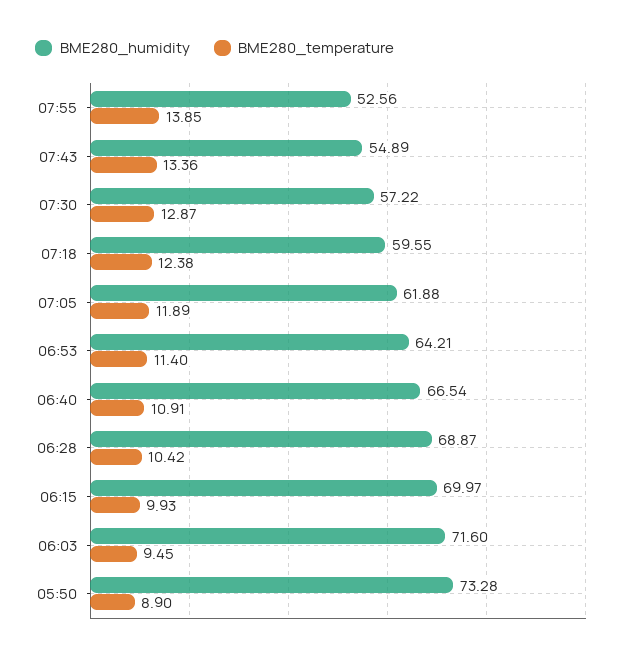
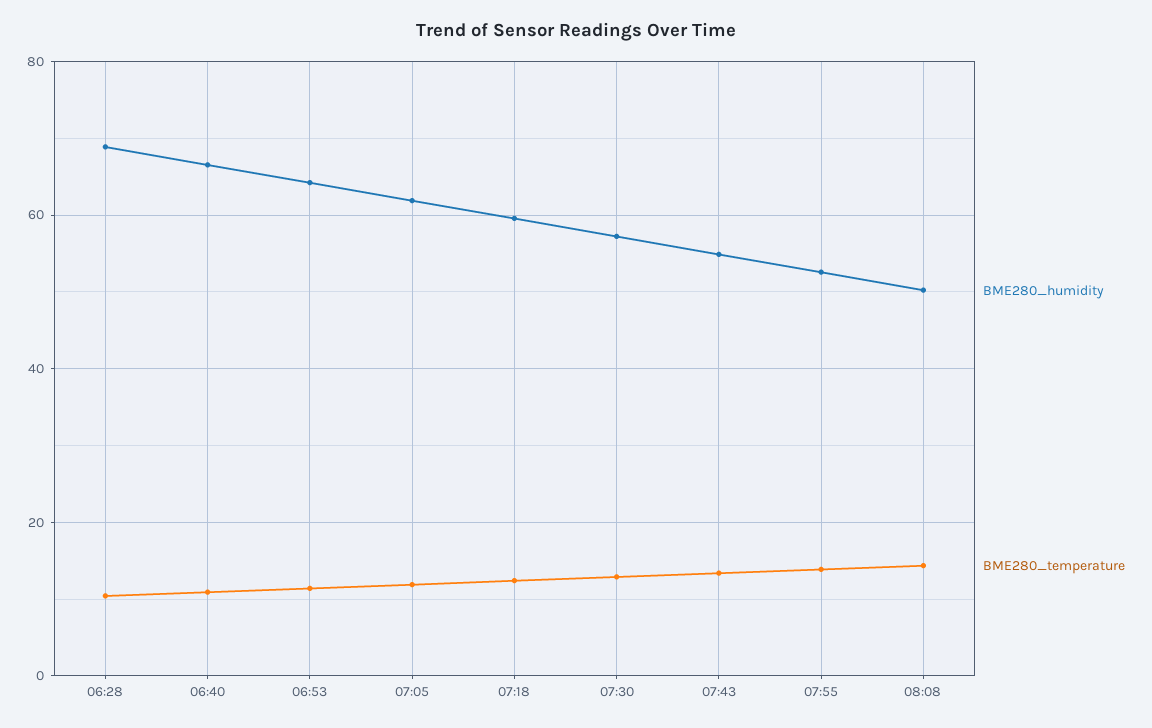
BME280_humidity, 06:15: 69.97 -> none
BME280_temperature, 06:15: 9.93 -> none
BME280_humidity, 06:03: 71.6 -> none
BME280_temperature, 06:03: 9.45 -> none
BME280_humidity, 05:50: 73.28 -> none
BME280_temperature, 05:50: 8.9 -> none
BME280_humidity, 08:08: none -> 50
BME280_temperature, 08:08: none -> 14

